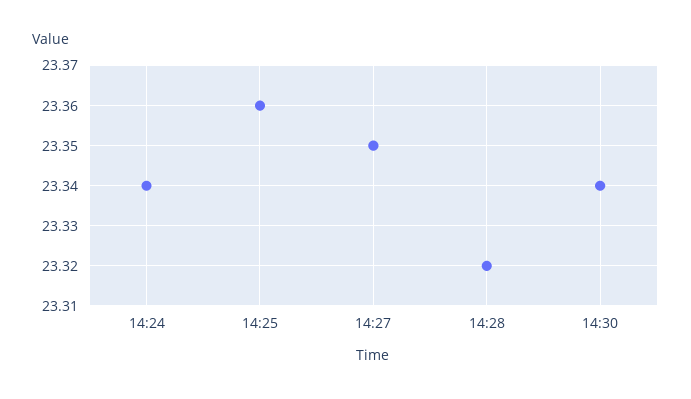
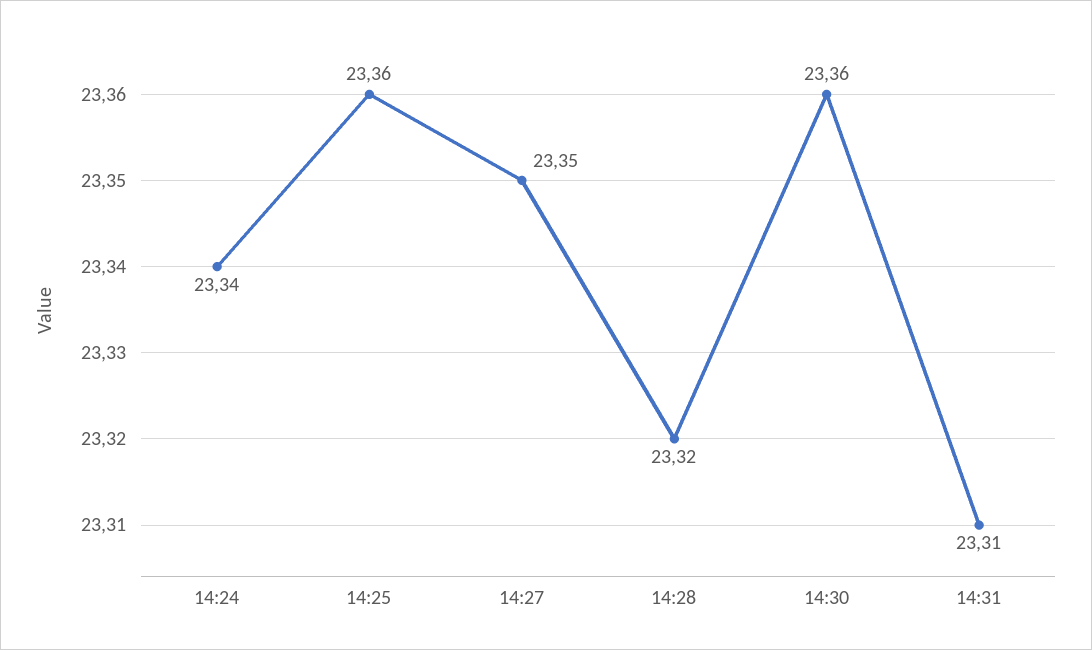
14:30: 23.34 -> 23.36
14:31: none -> 23.31

